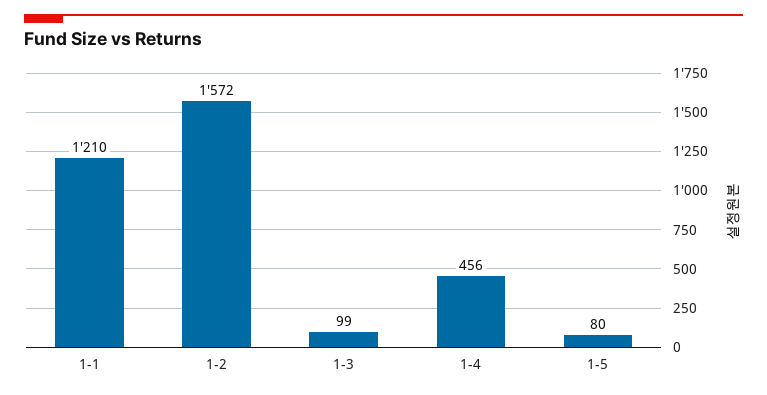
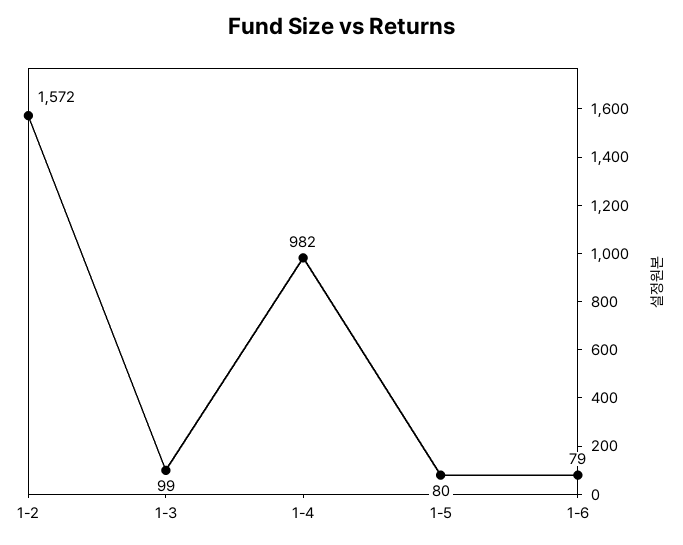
1-1: 1210 -> none
1-4: 456 -> 982
1-6: none -> 79

